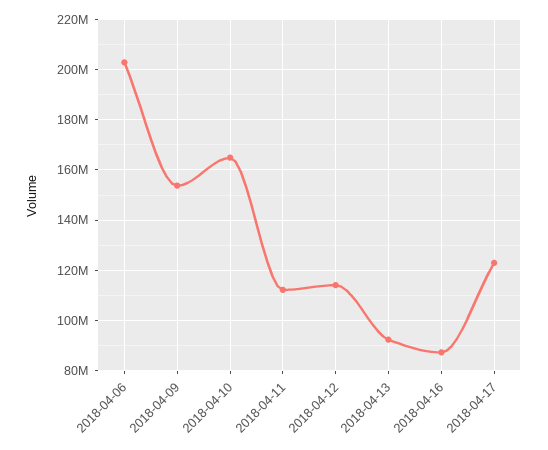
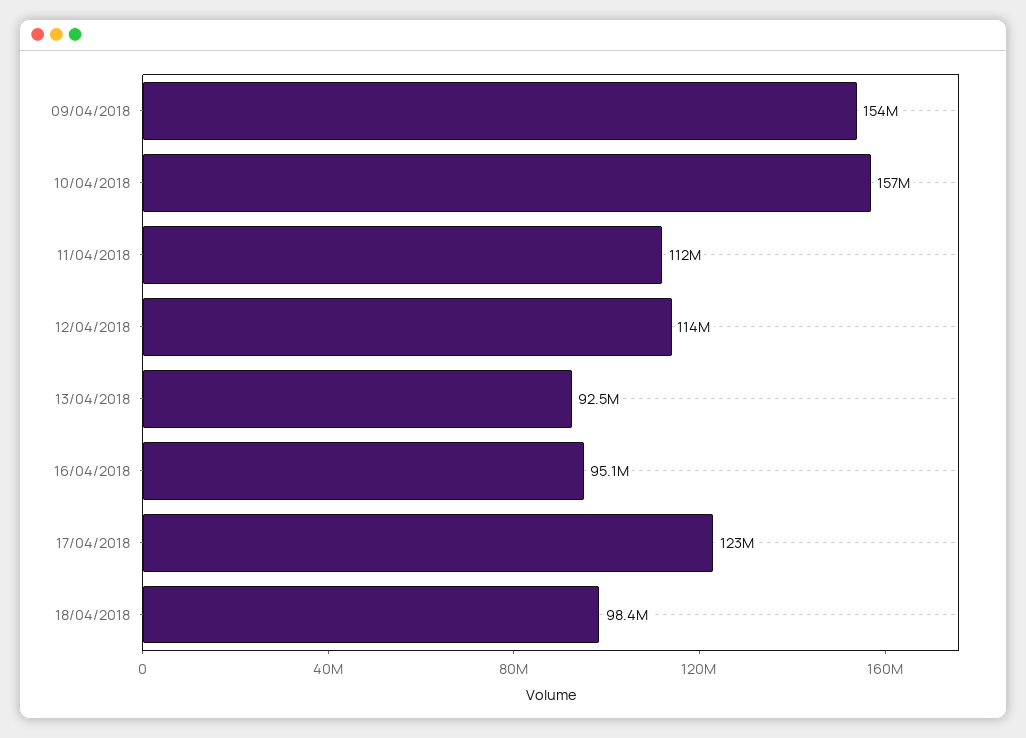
2018-04-06: 202500000 -> none
2018-04-10: 165000000 -> 157000000
2018-04-16: 87500000 -> 95100000
18/04/2018: none -> 98400000

